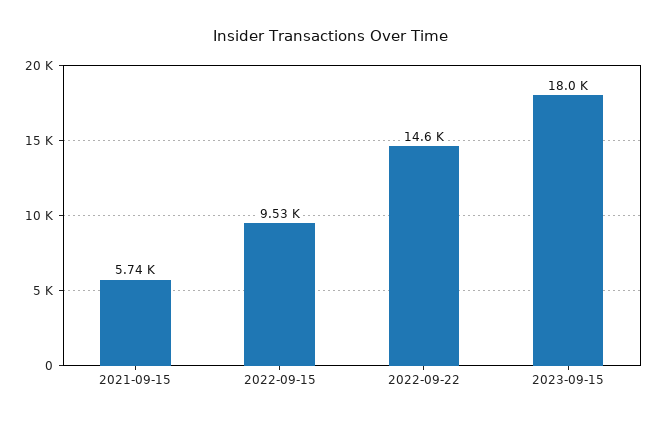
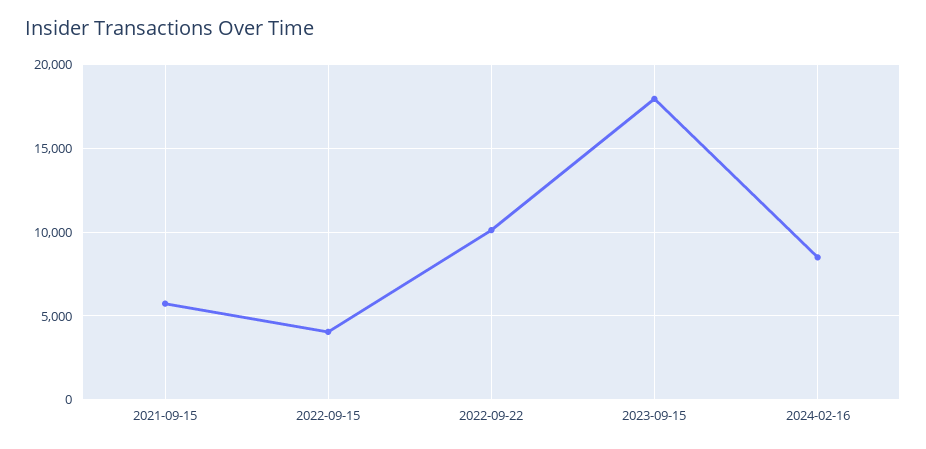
2022-09-15: 9530 -> 4000
2022-09-22: 14600 -> 10000
2024-02-16: none -> 8500

